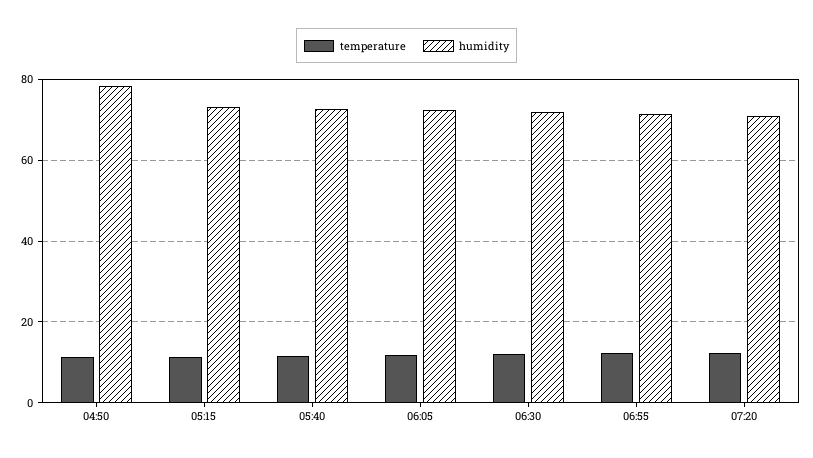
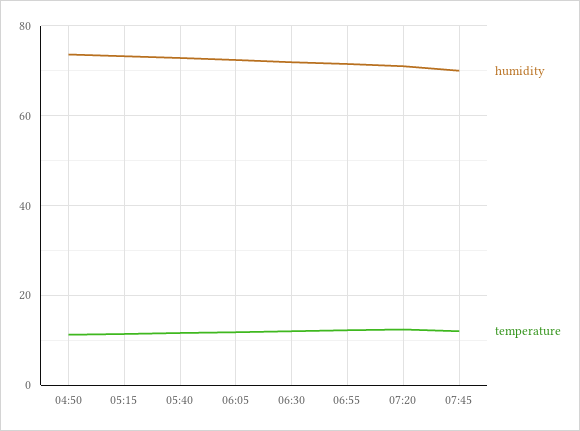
humidity, 04:50: 78 -> 74
humidity, 07:45: none -> 70
temperature, 07:45: none -> 12

